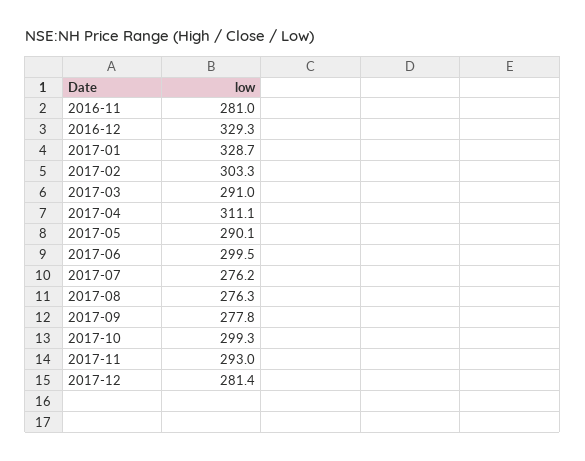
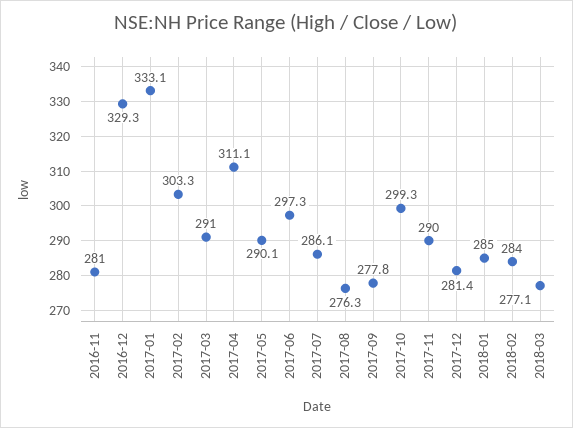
2017-01: 328.7 -> 333.1
2017-06: 299.5 -> 297.3
2017-07: 276.2 -> 286.1
2017-11: 293 -> 290
2018-01: none -> 285
2018-02: none -> 284
2018-03: none -> 277.1

